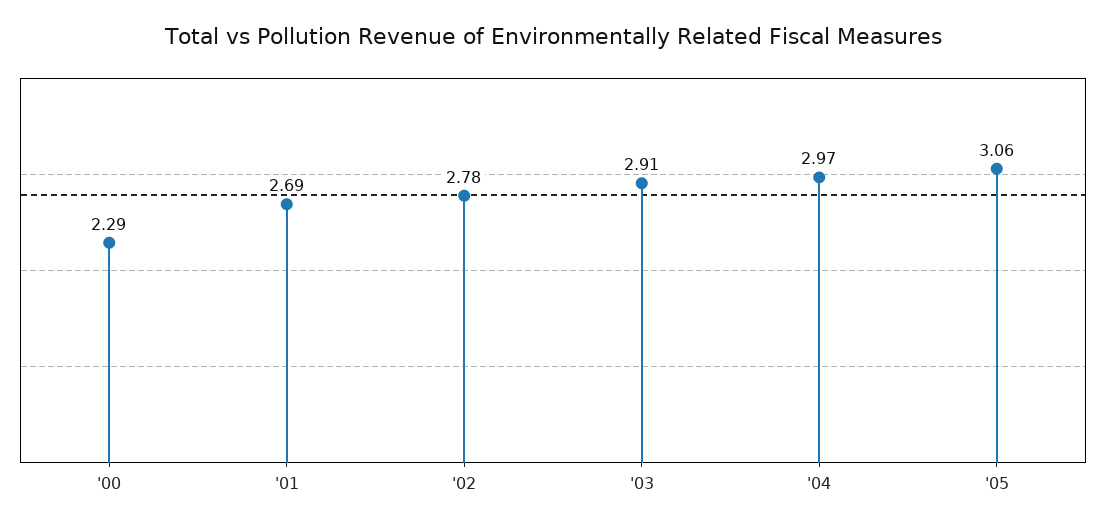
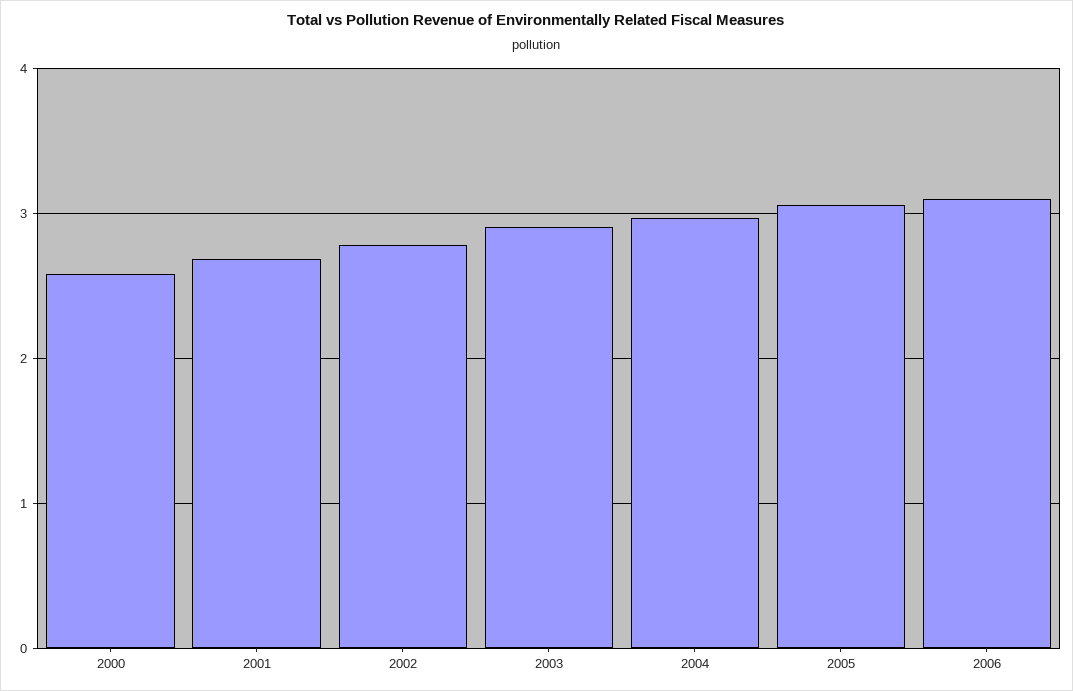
'00: 2.29 -> 2.6
2006: none -> 3.1

